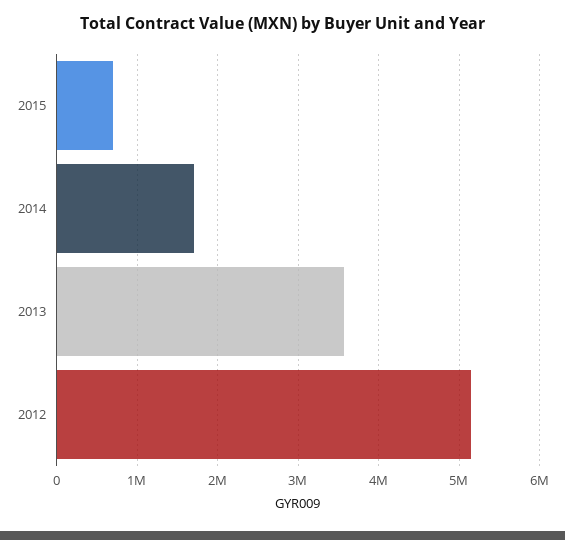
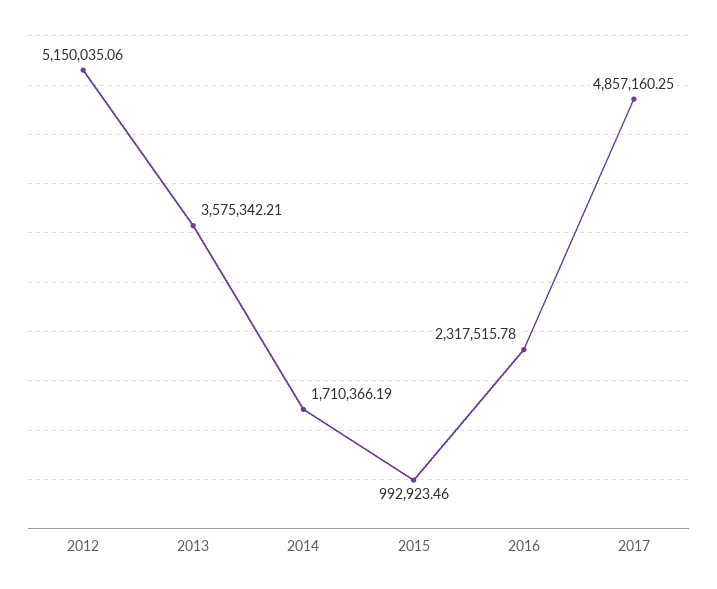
2015: 700000 -> 992923.46
2016: none -> 2317515.78
2017: none -> 4857160.25

